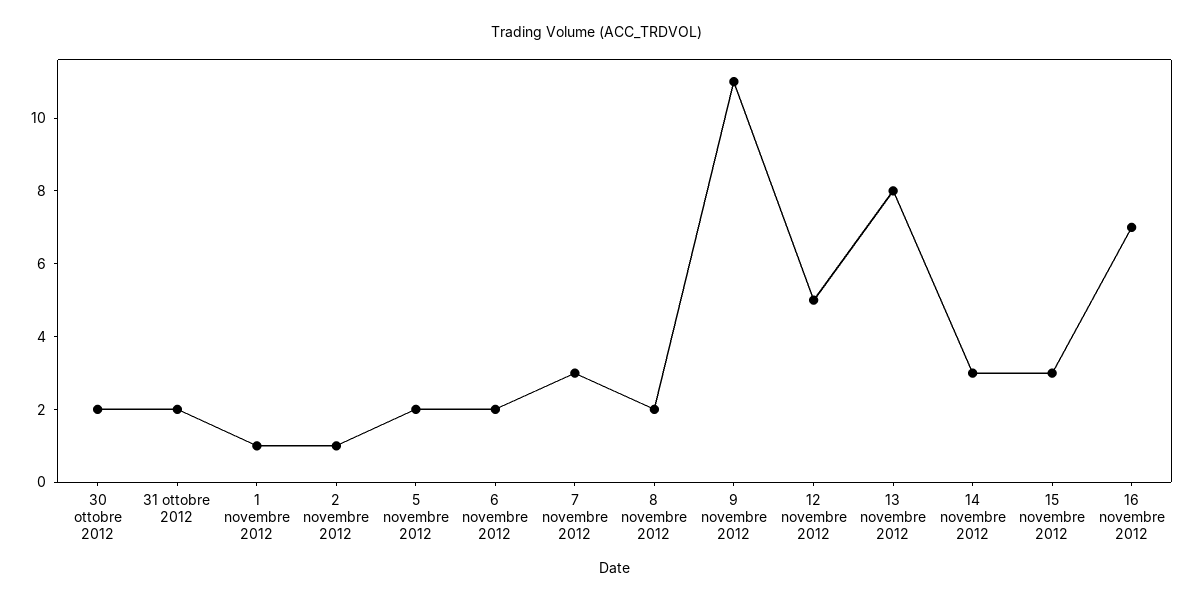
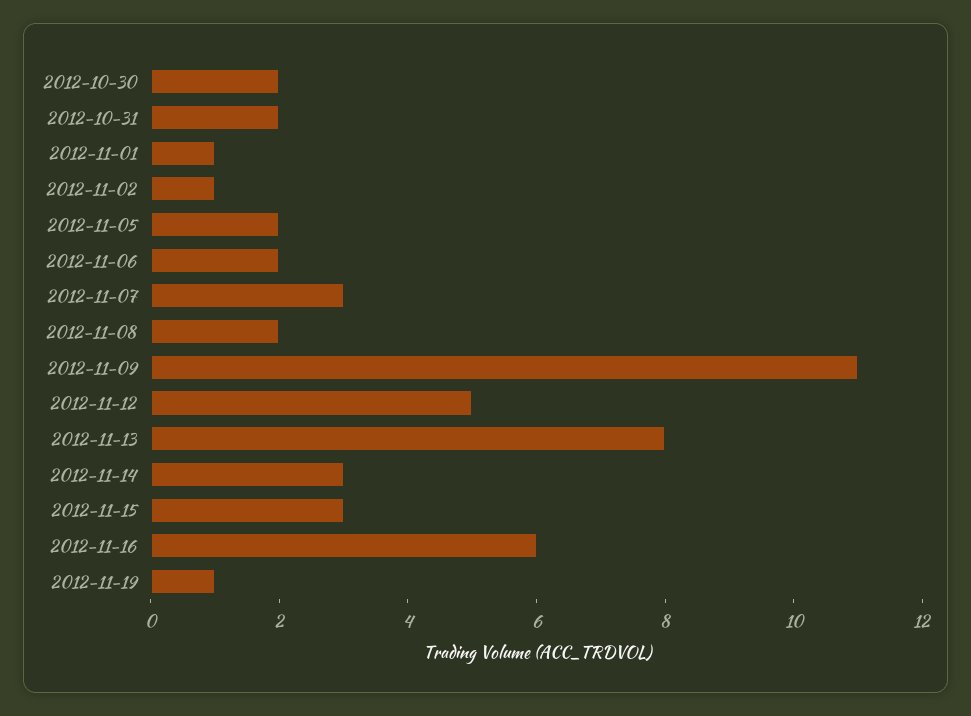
16 novembre 2012: 7 -> 6
2012-11-19: none -> 1

